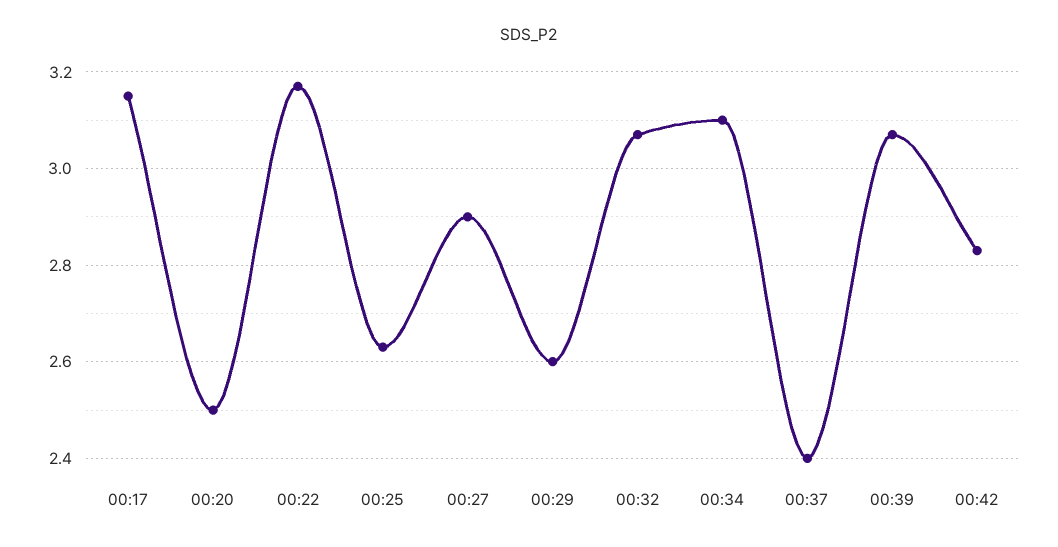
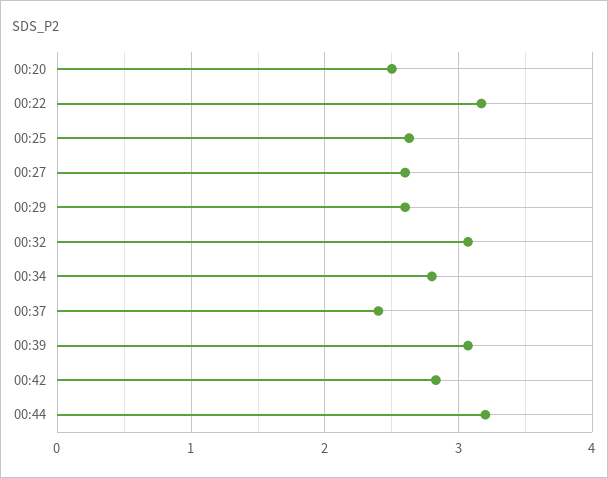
00:17: 3.15 -> none
00:27: 2.9 -> 2.6
00:34: 3.1 -> 2.8
00:44: none -> 3.2

